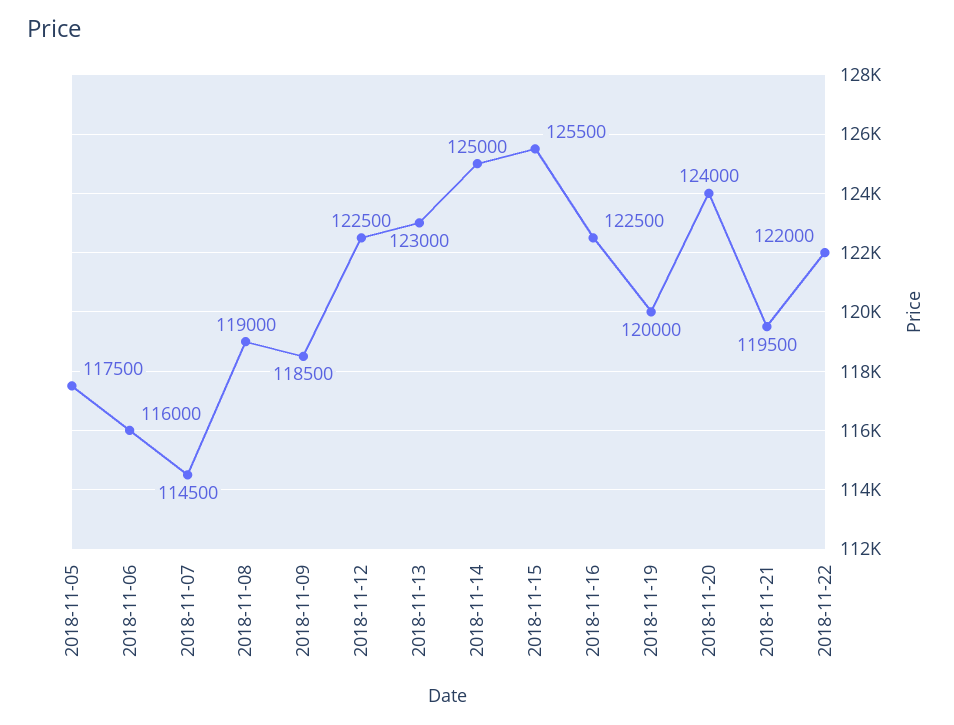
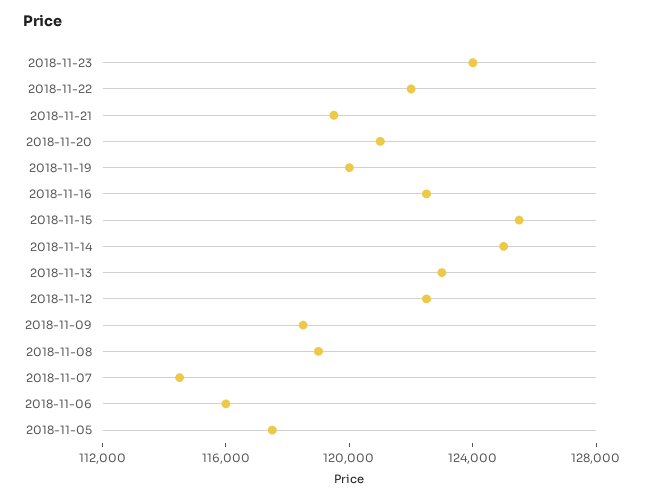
2018-11-20: 124000 -> 121000
2018-11-23: none -> 124000

